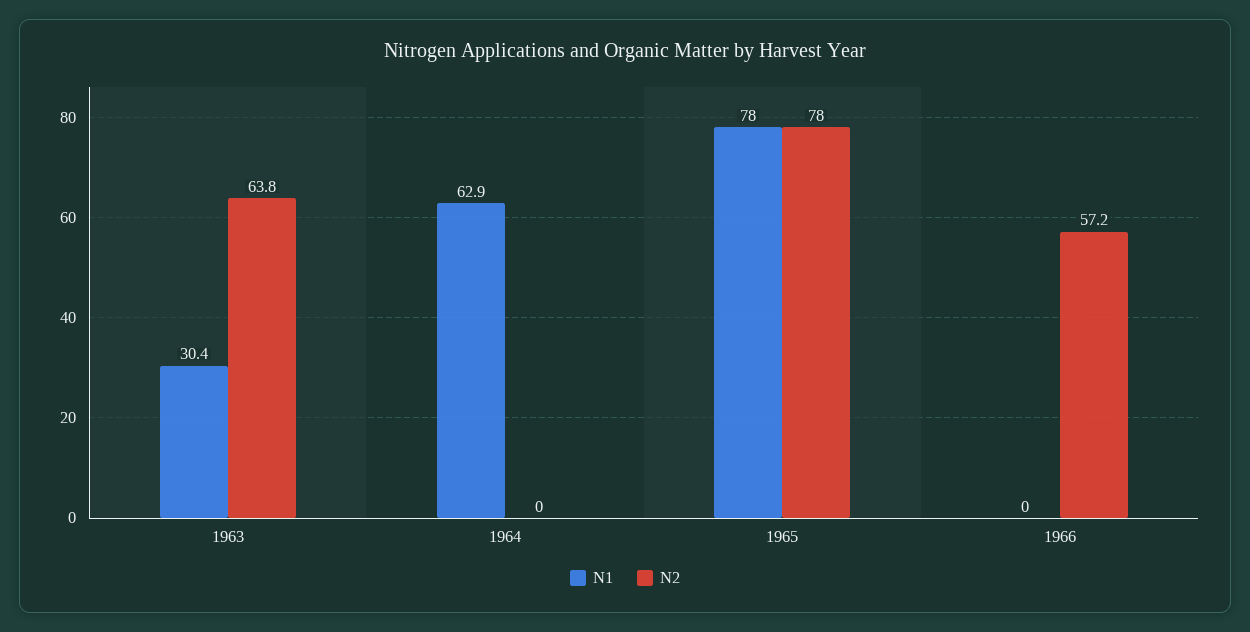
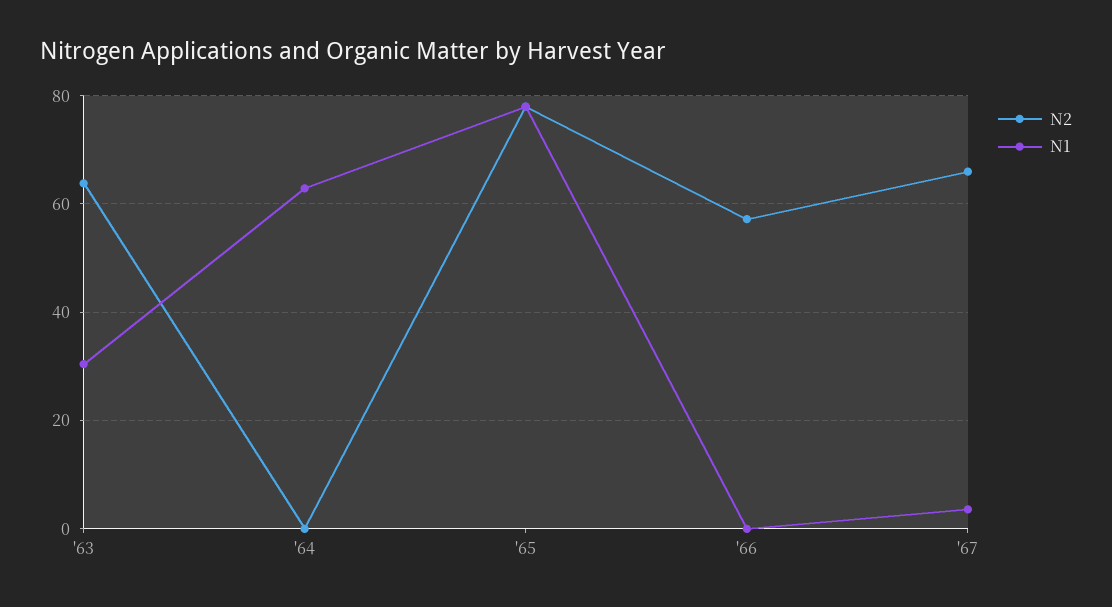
N2, '67: none -> 66
N1, '67: none -> 4

